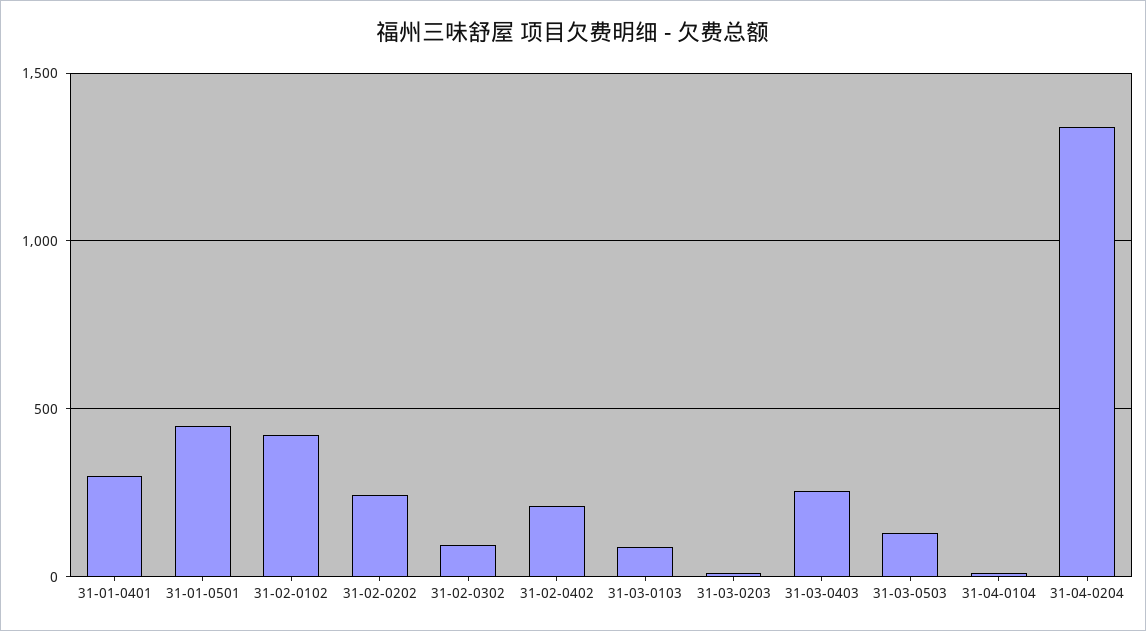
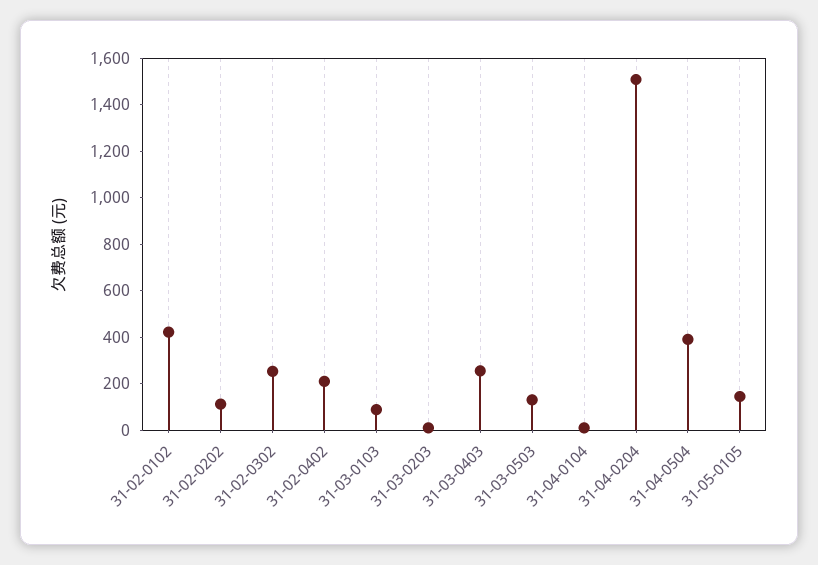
31-01-0401: 300 -> none
31-01-0501: 450 -> none
31-02-0202: 250 -> 100
31-02-0302: 100 -> 250
31-04-0204: 1350 -> 1500
31-04-0504: none -> 400
31-05-0105: none -> 150

